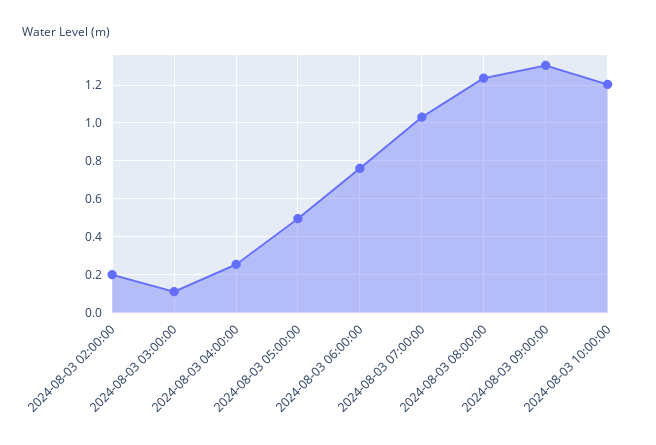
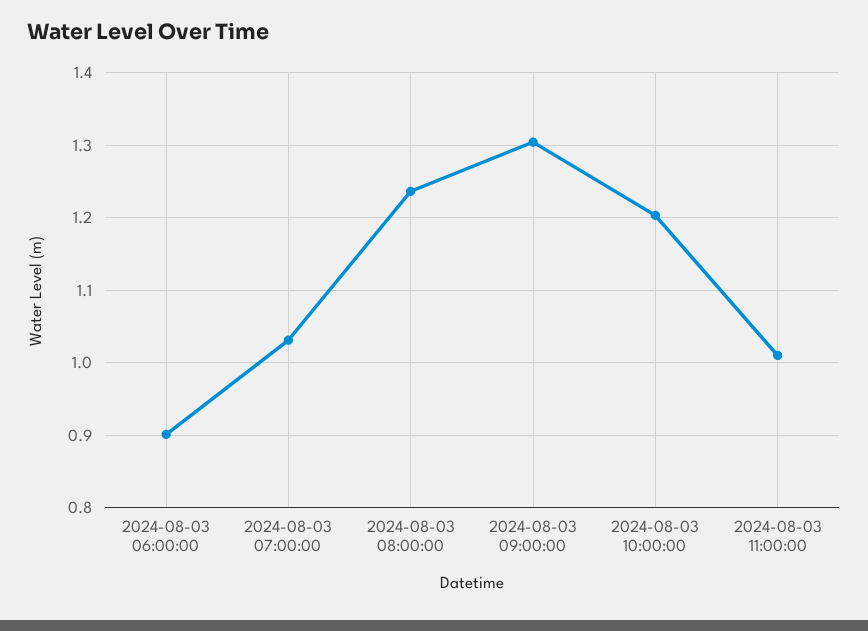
2024-08-03 02:00:00: 0.2 -> none
2024-08-03 03:00:00: 0.1 -> none
2024-08-03 04:00:00: 0.25 -> none
2024-08-03 05:00:00: 0.5 -> none
2024-08-03 06:00:00: 0.75 -> 0.9
2024-08-03 11:00:00: none -> 1.01

